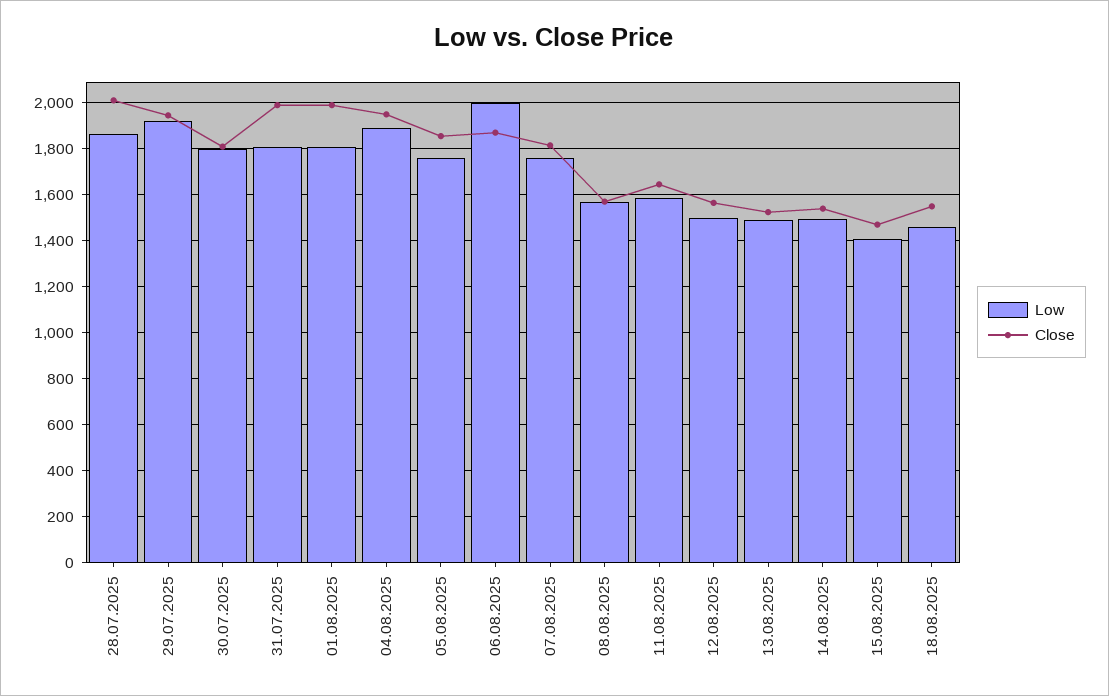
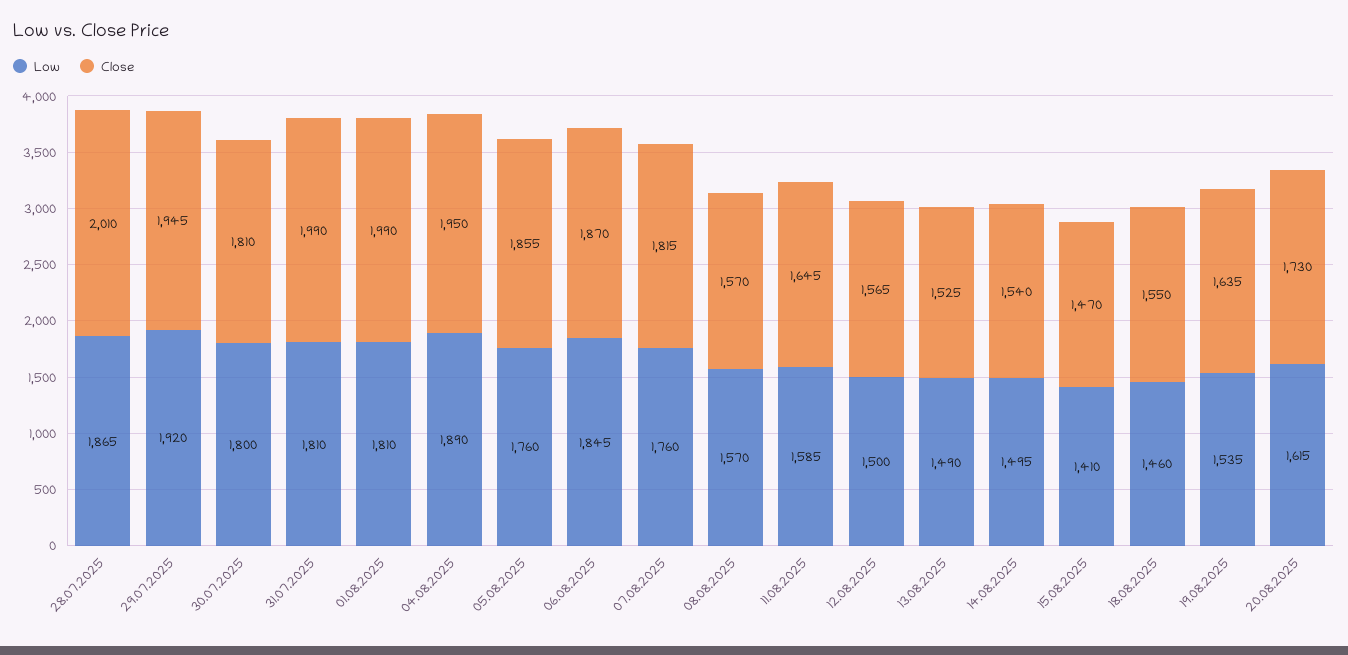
Low, 06.08.2025: 2000 -> 1845
Low, 19.08.2025: none -> 1535
Close, 19.08.2025: none -> 1635
Low, 20.08.2025: none -> 1615
Close, 20.08.2025: none -> 1730

